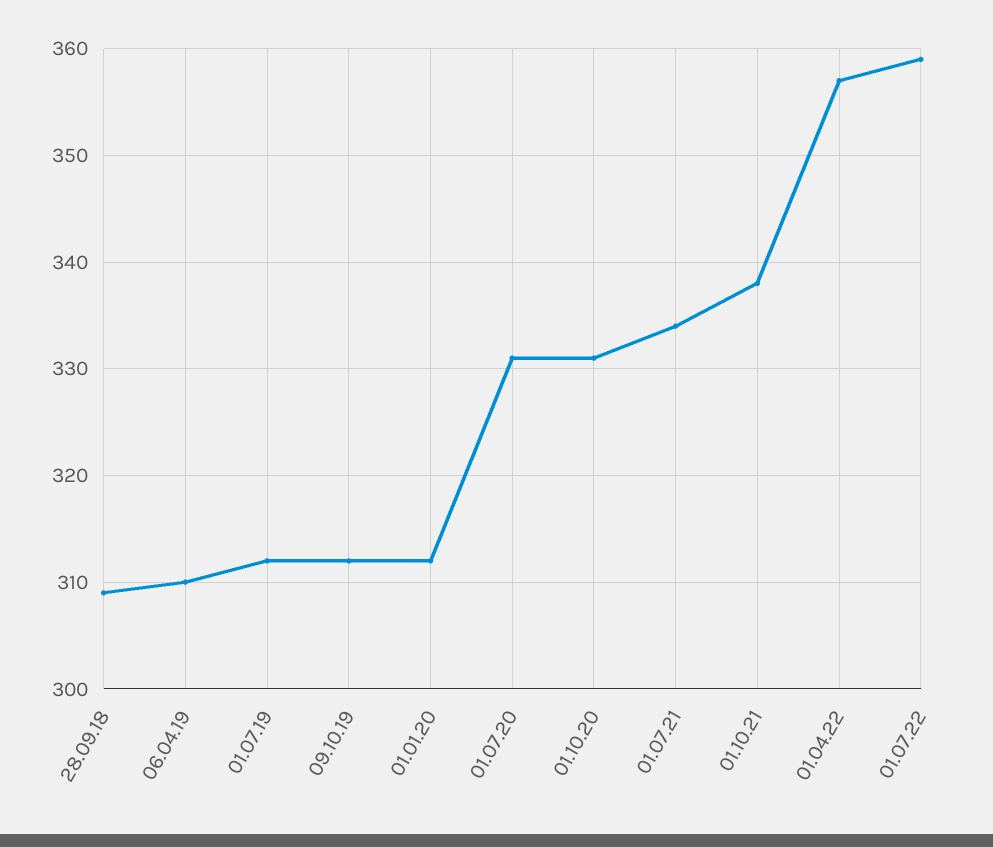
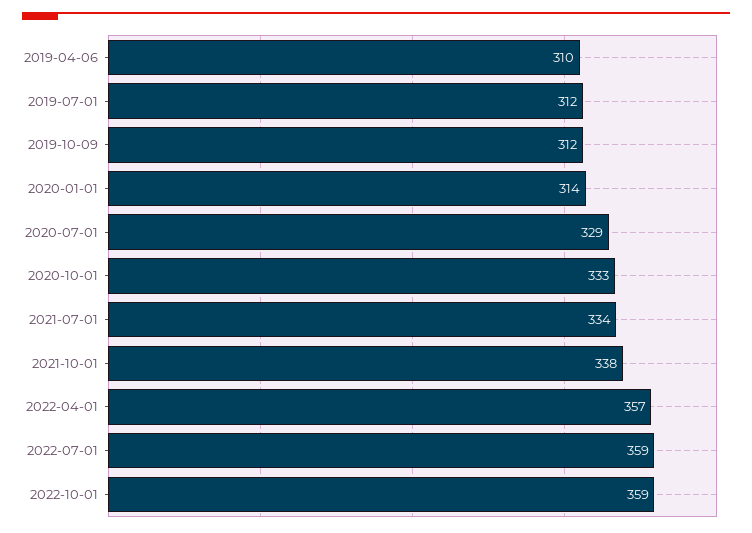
28.09.18: 309 -> none
01.01.20: 312 -> 314
01.07.20: 331 -> 329
01.10.20: 331 -> 333
2022-10-01: none -> 359

